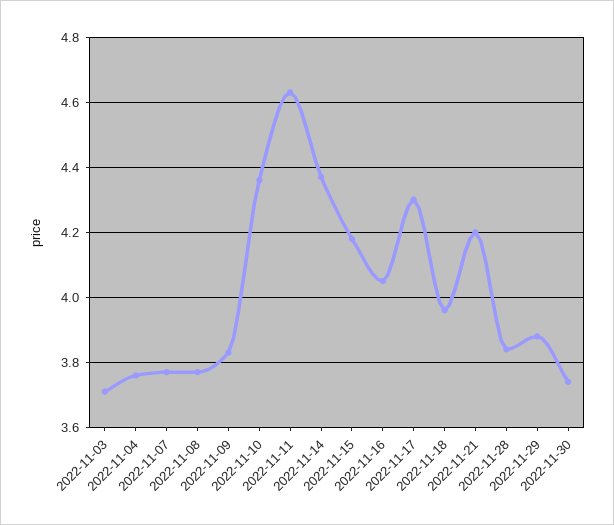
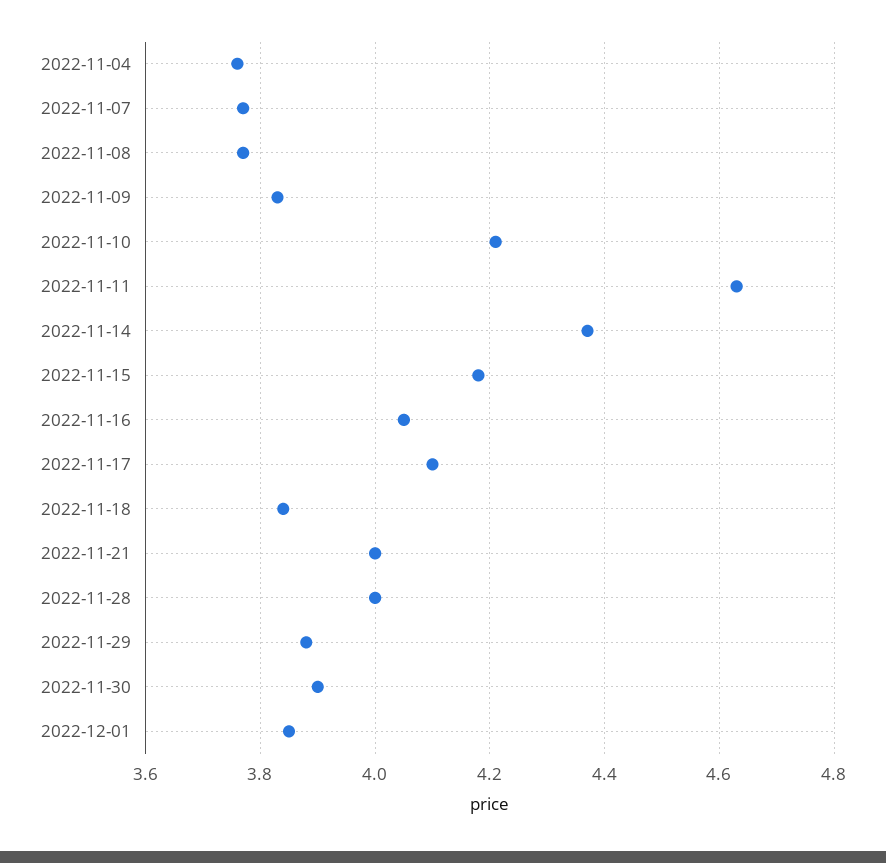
2022-11-03: 3.7 -> none
2022-11-10: 4.35 -> 4.2
2022-11-17: 4.3 -> 4.1
2022-11-18: 3.95 -> 3.85
2022-11-21: 4.2 -> 4
2022-11-28: 3.85 -> 4
2022-11-30: 3.75 -> 3.9
2022-12-01: none -> 3.85

